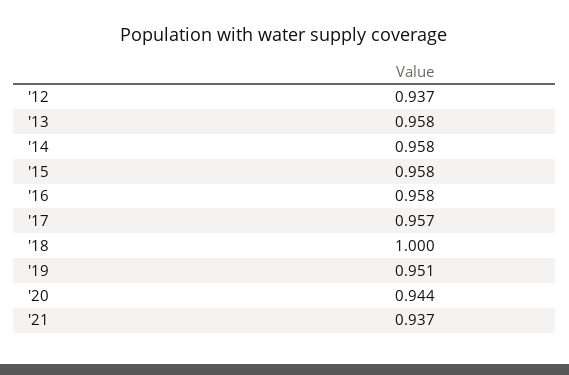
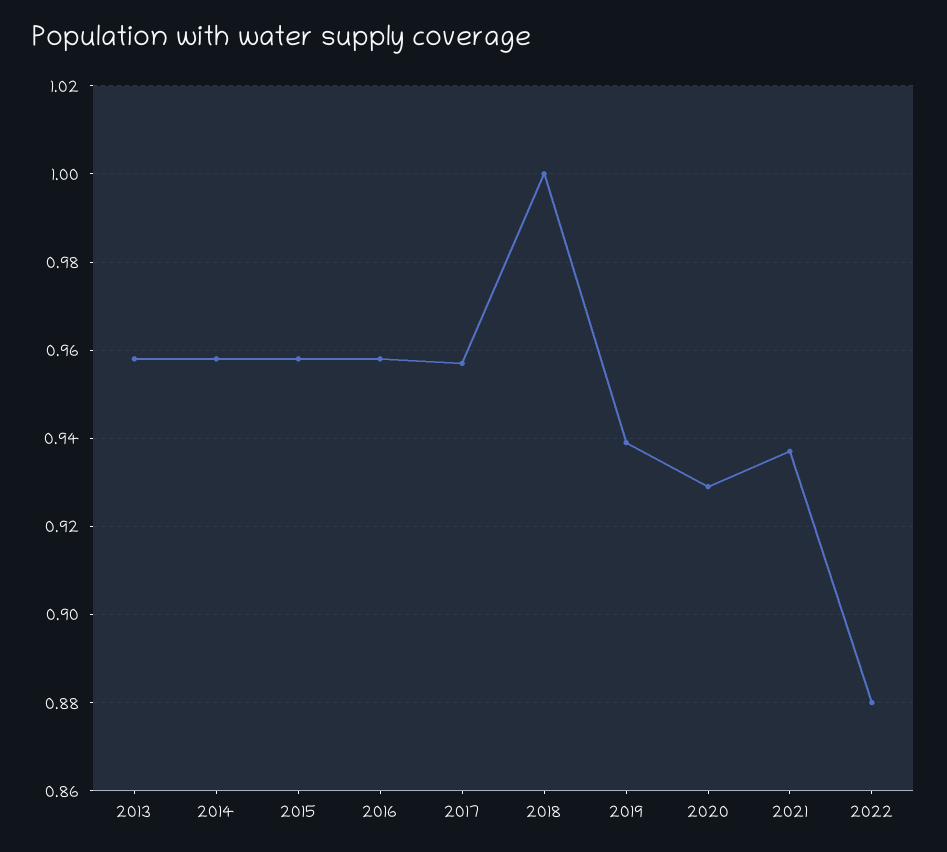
'12: 0.937 -> none
'19: 0.951 -> 0.94
'20: 0.944 -> 0.93
2022: none -> 0.88

